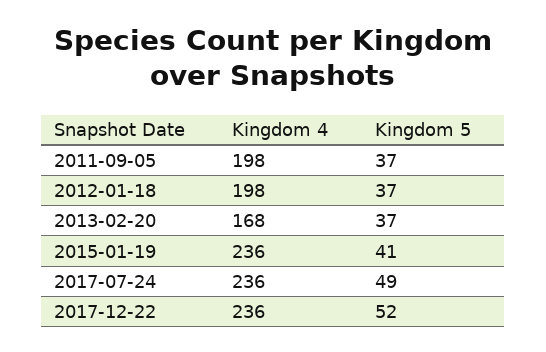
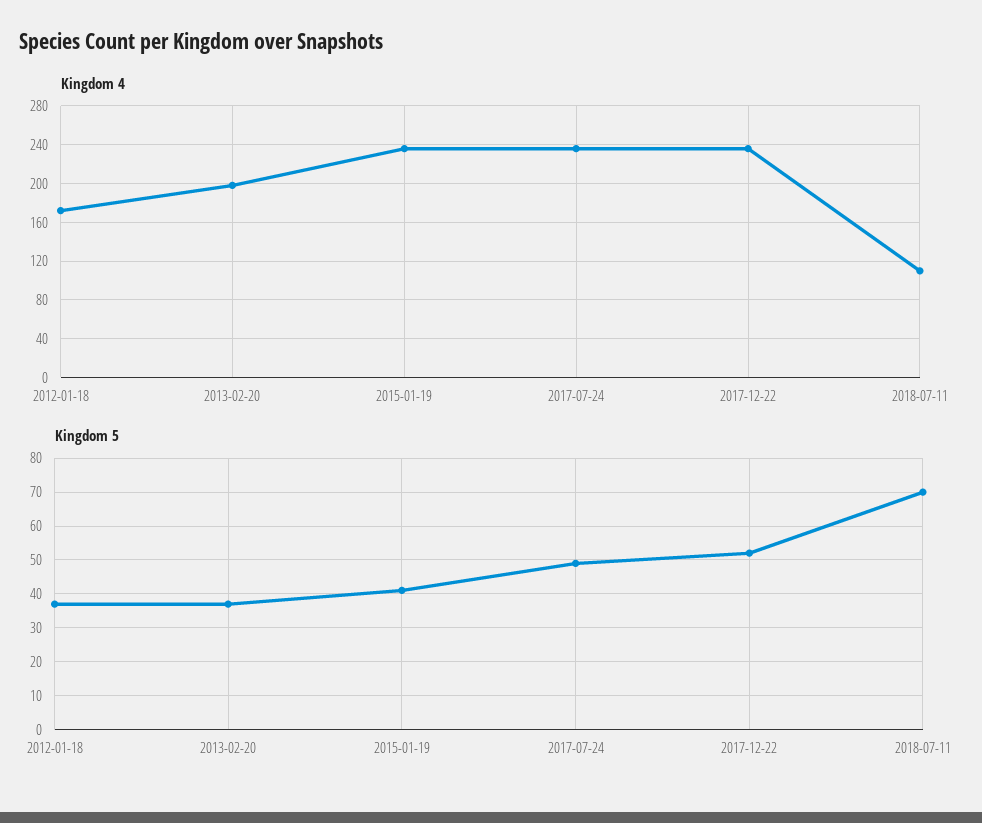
Kingdom 4, 2011-09-05: 198 -> none
Kingdom 5, 2011-09-05: 37 -> none
Kingdom 4, 2012-01-18: 198 -> 170
Kingdom 4, 2013-02-20: 168 -> 200
Kingdom 4, 2018-07-11: none -> 110
Kingdom 5, 2018-07-11: none -> 70

